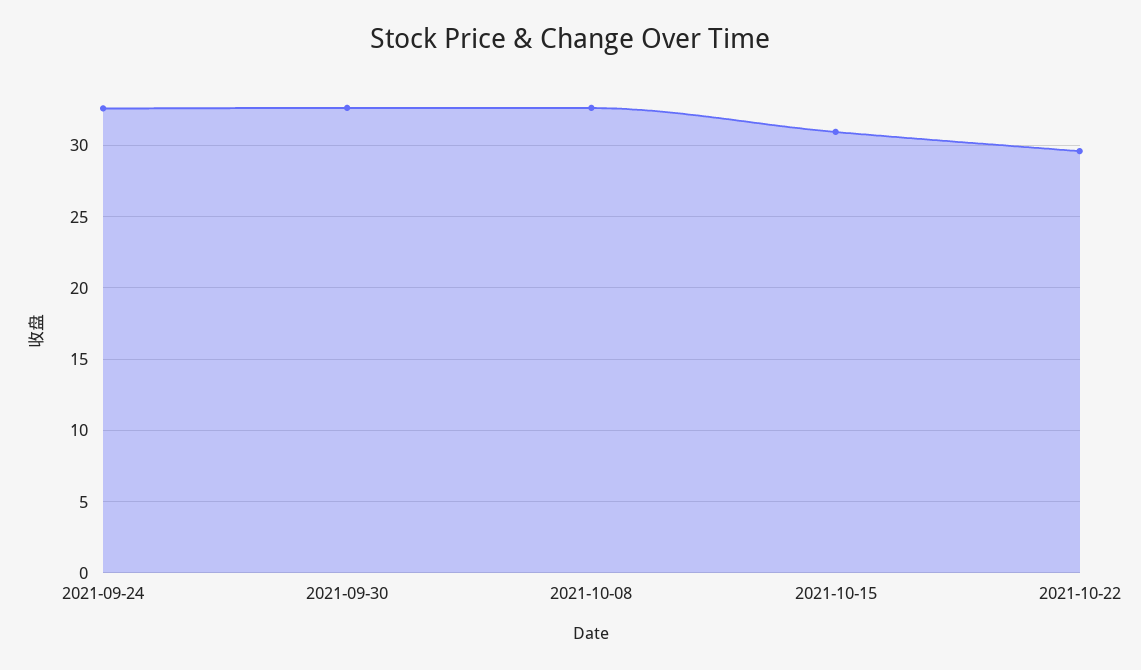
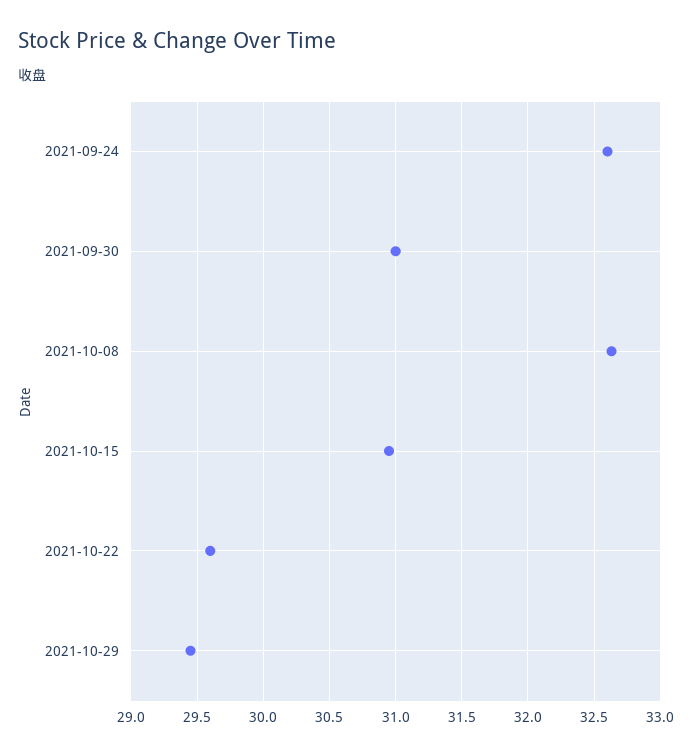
2021-09-30: 32.5 -> 31
2021-10-29: none -> 29.45

